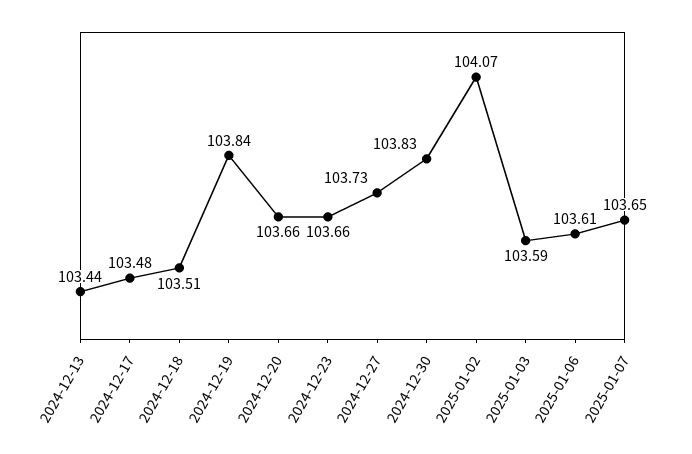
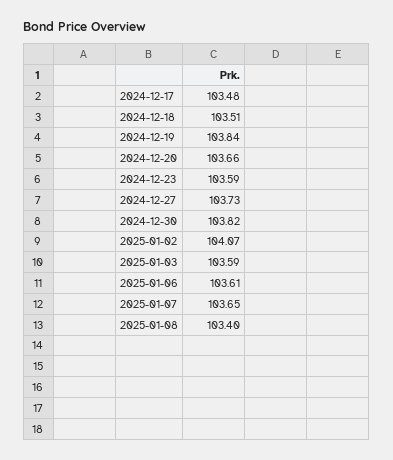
2024-12-13: 103.44 -> none
2024-12-23: 103.66 -> 103.59
2024-12-30: 103.83 -> 103.82
2025-01-08: none -> 103.4

